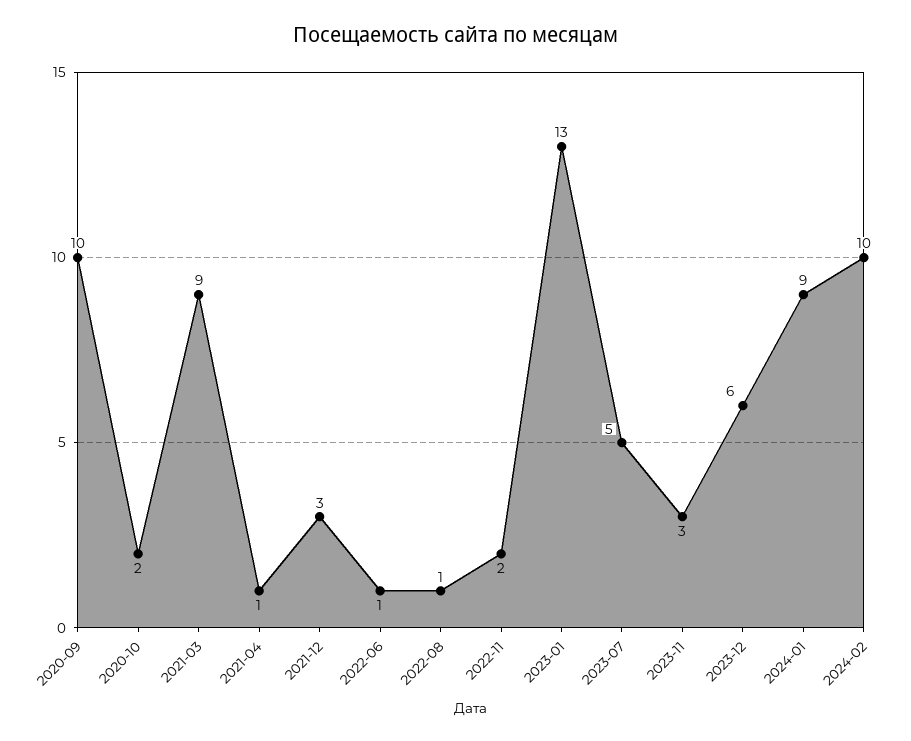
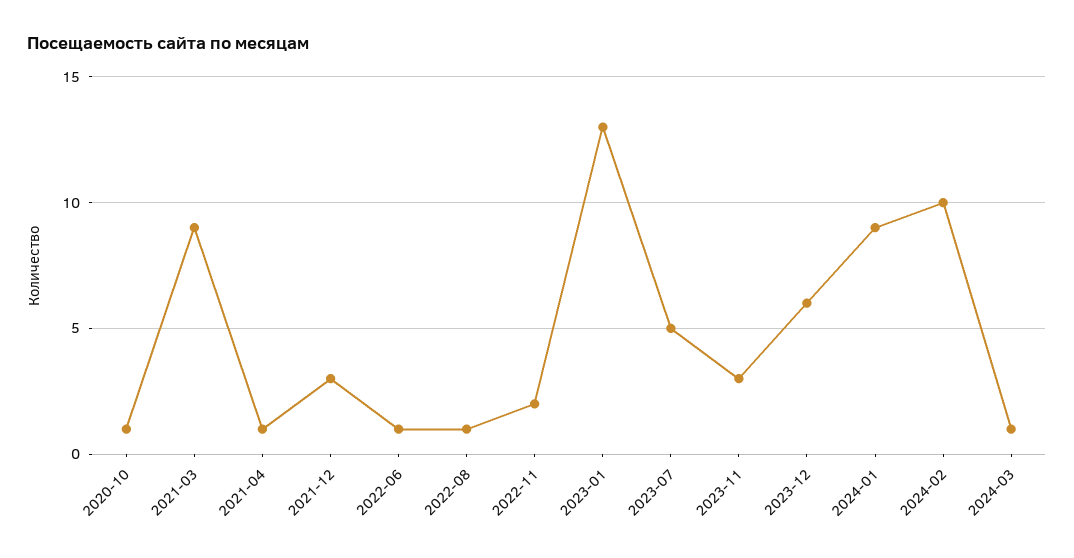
2020-09: 10 -> none
2020-10: 2 -> 1
2024-03: none -> 1

